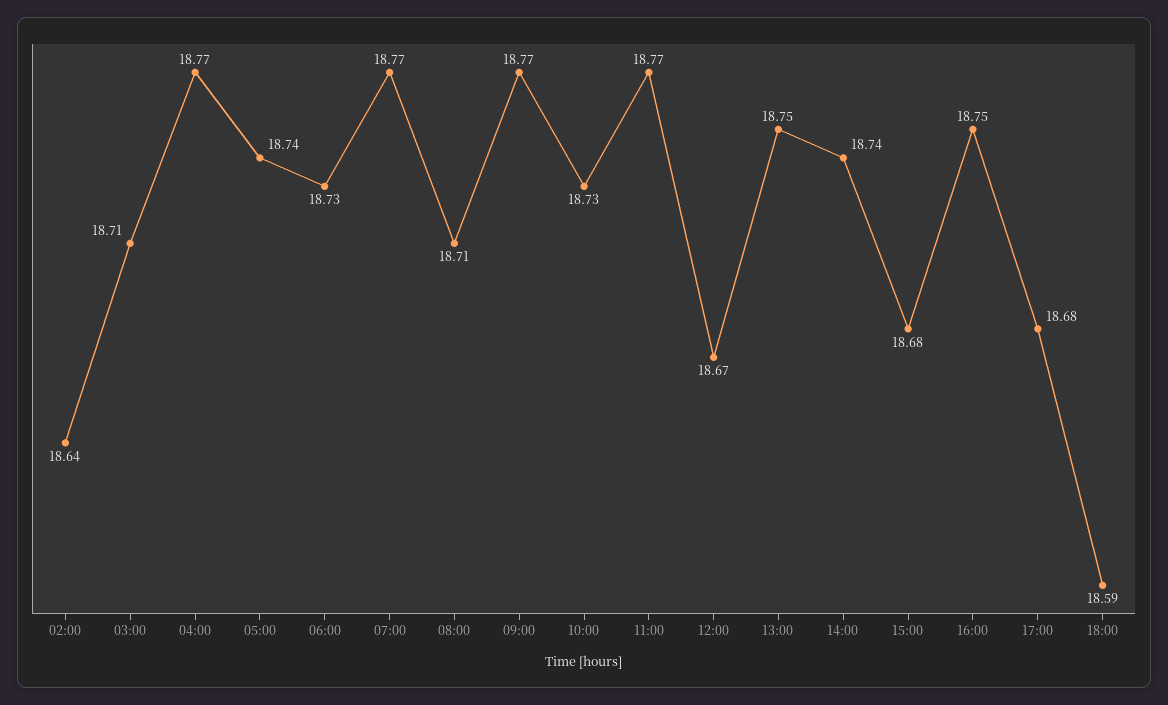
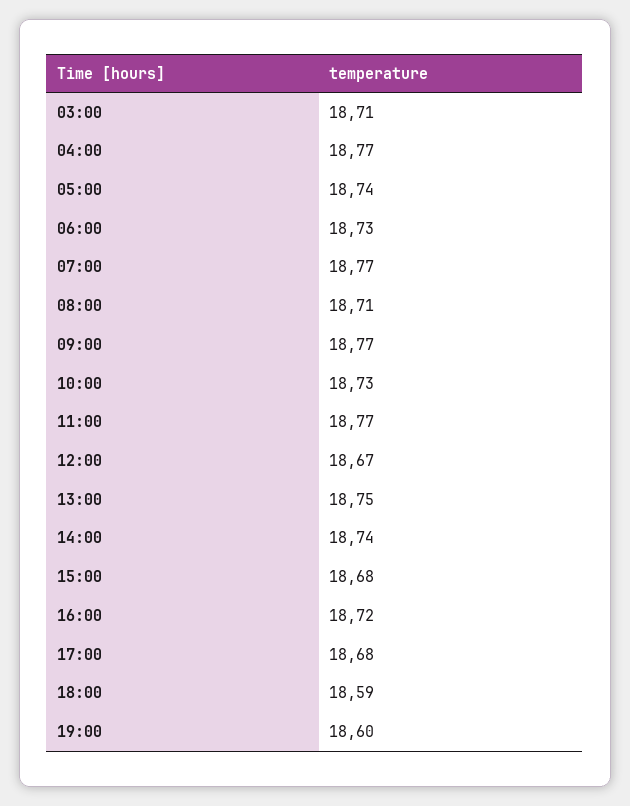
02:00: 18.64 -> none
16:00: 18.75 -> 18.72
19:00: none -> 18.6

